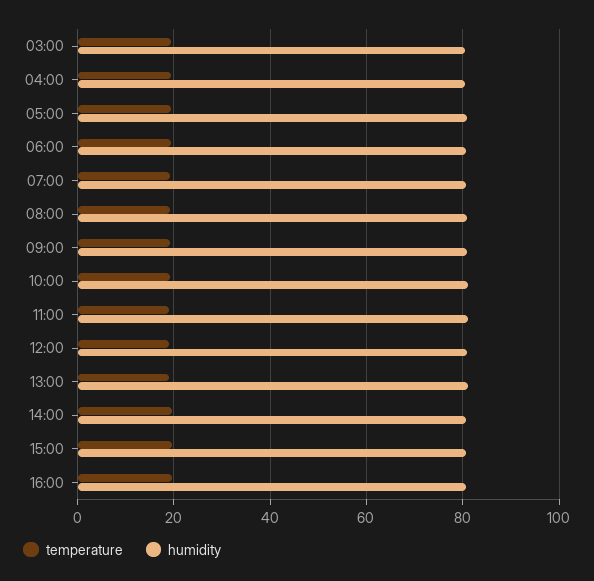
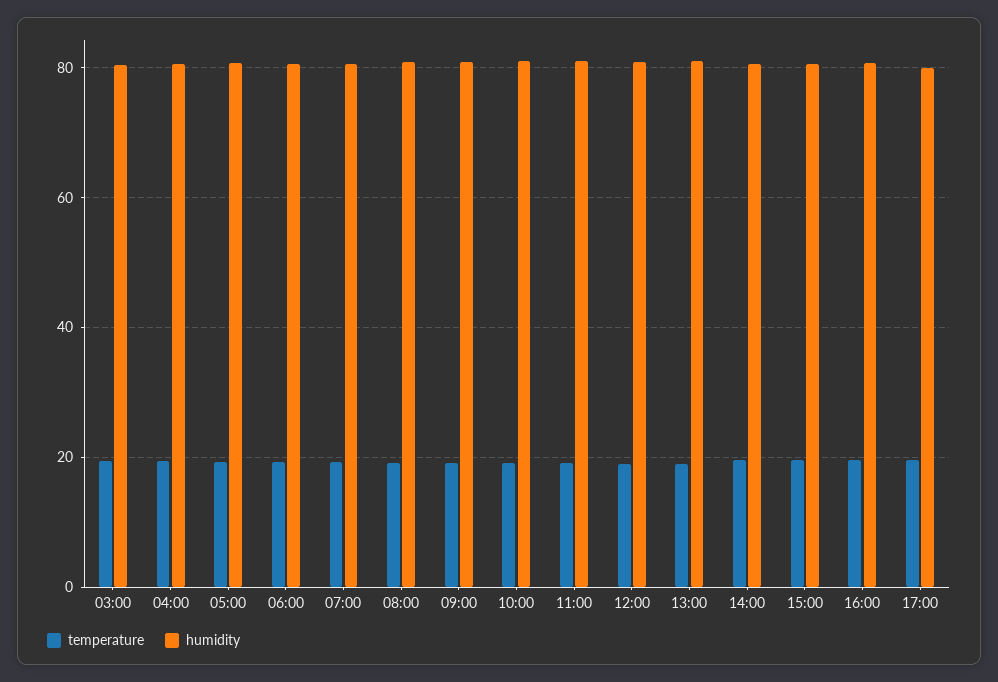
temperature, 17:00: none -> 20
humidity, 17:00: none -> 80

